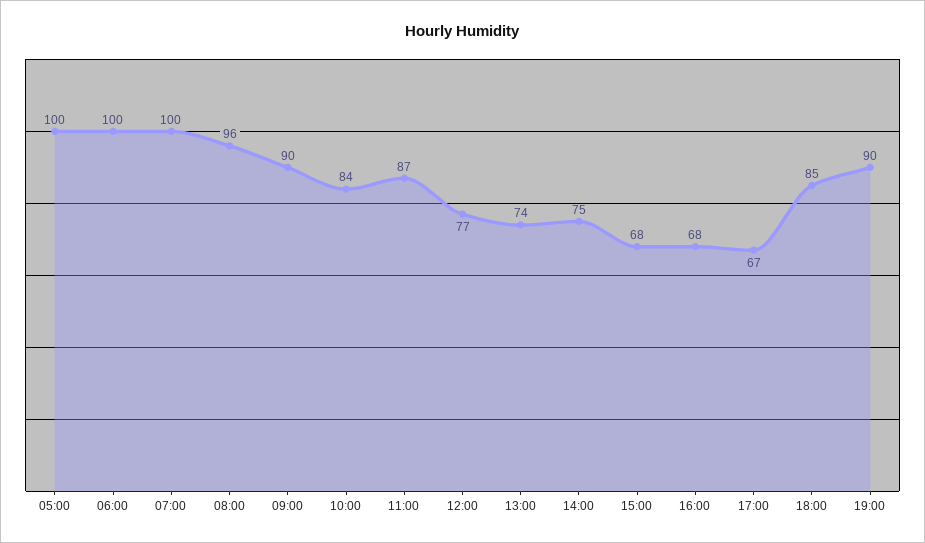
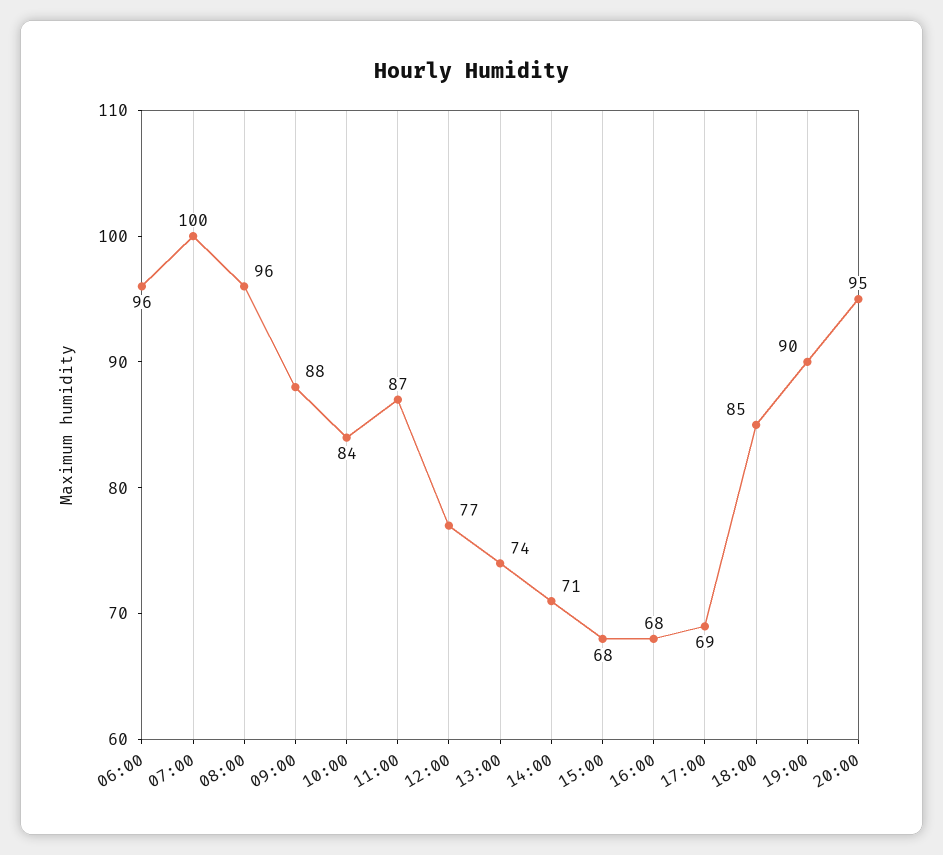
05:00: 100 -> none
06:00: 100 -> 96
09:00: 90 -> 88
14:00: 75 -> 71
17:00: 67 -> 69
20:00: none -> 95

